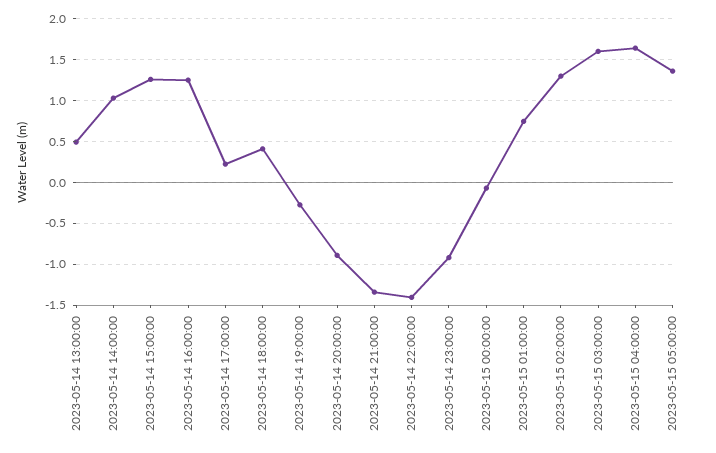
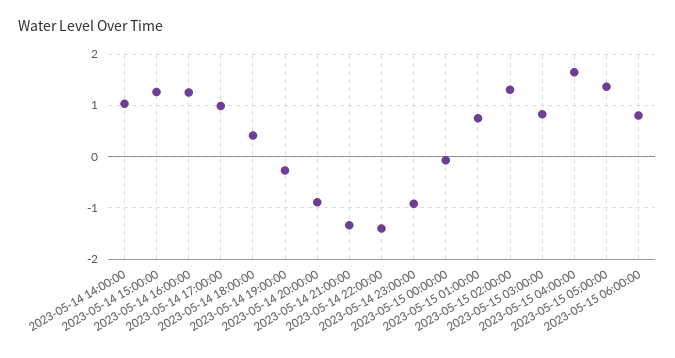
2023-05-14 13:00:00: 0.5 -> none
2023-05-14 17:00:00: 0.2 -> 1
2023-05-15 03:00:00: 1.6 -> 0.8
2023-05-15 06:00:00: none -> 0.8

